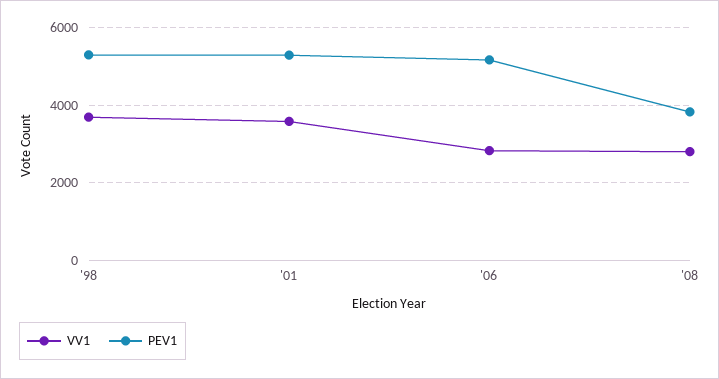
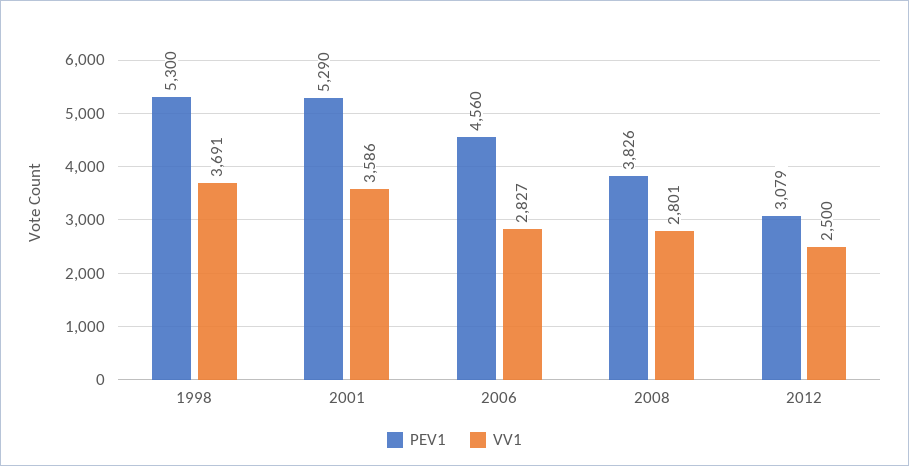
PEV1, '06: 5200 -> 4560
PEV1, 2012: none -> 3079
VV1, 2012: none -> 2500

